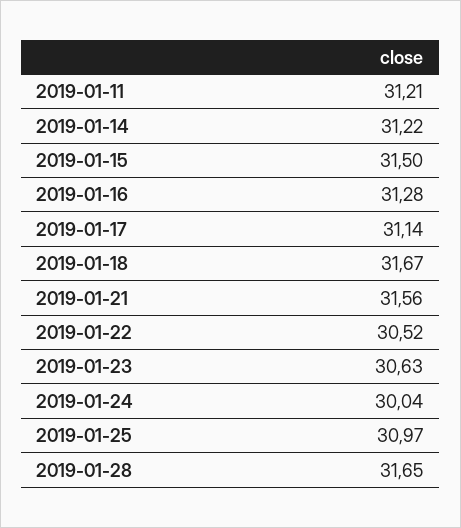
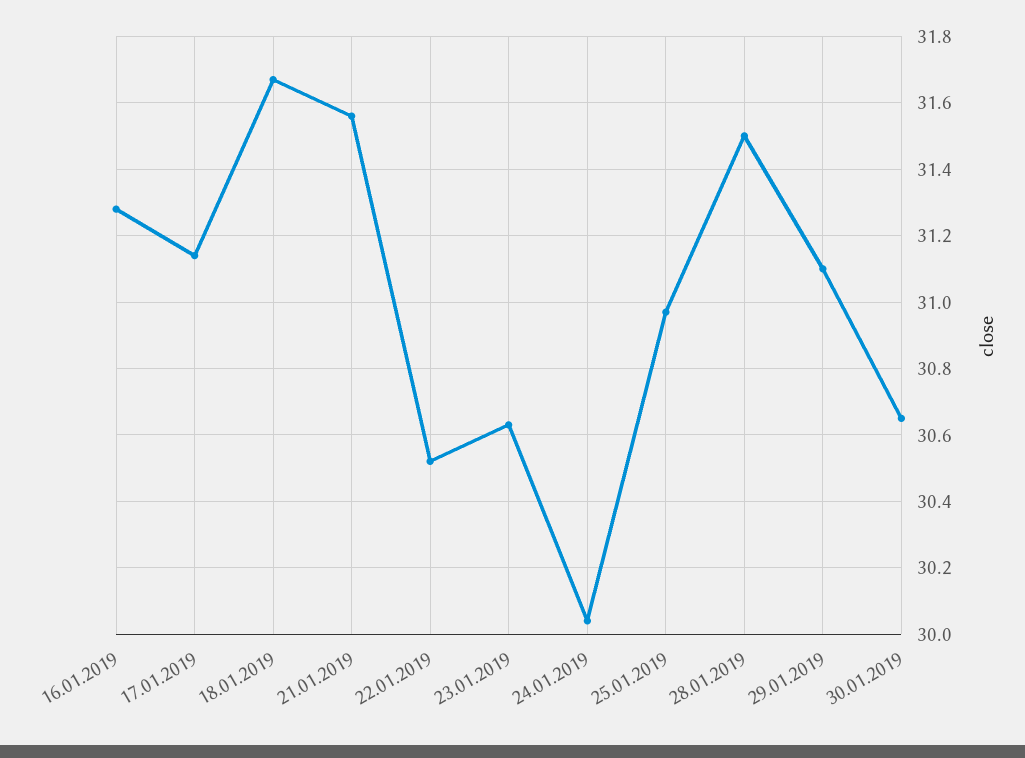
2019-01-11: 31.21 -> none
2019-01-14: 31.22 -> none
2019-01-15: 31.5 -> none
2019-01-28: 31.65 -> 31.5
29.01.2019: none -> 31.1
30.01.2019: none -> 30.65

